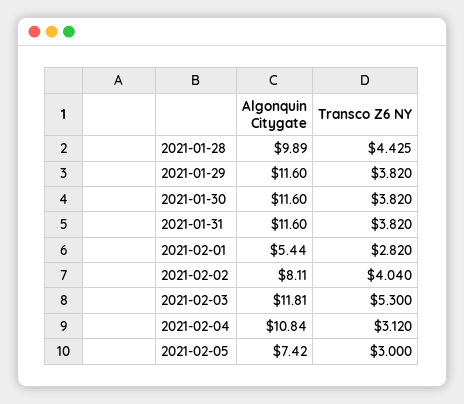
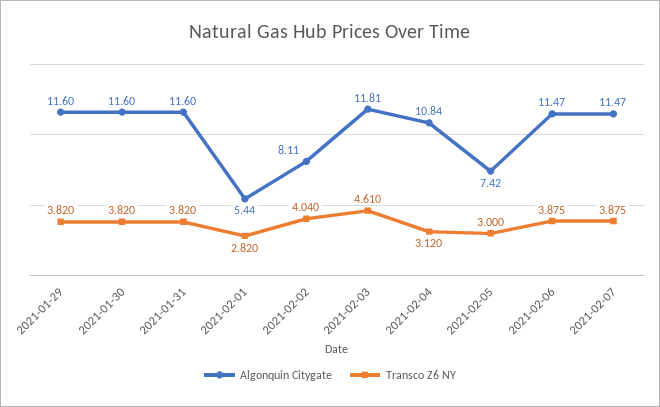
Algonquin Citygate, 2021-01-28: 9.89 -> none
Transco Z6 NY, 2021-01-28: 4.425 -> none
Transco Z6 NY, 2021-02-03: 5.3 -> 4.61
Algonquin Citygate, 2021-02-06: none -> 11.47
Transco Z6 NY, 2021-02-06: none -> 3.875
Algonquin Citygate, 2021-02-07: none -> 11.47
Transco Z6 NY, 2021-02-07: none -> 3.875

